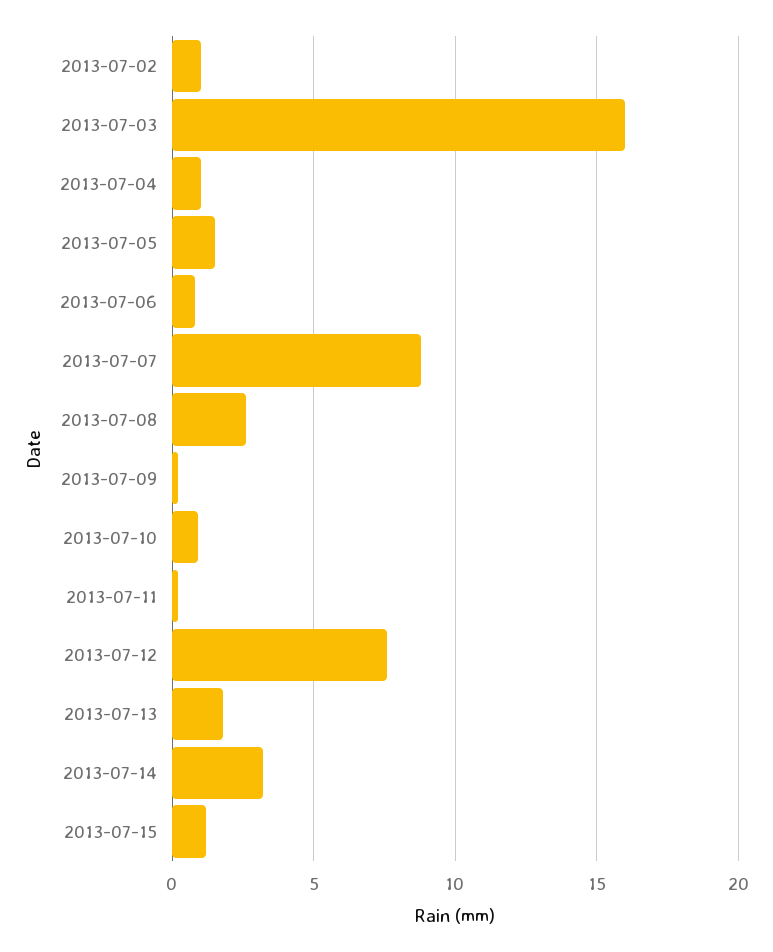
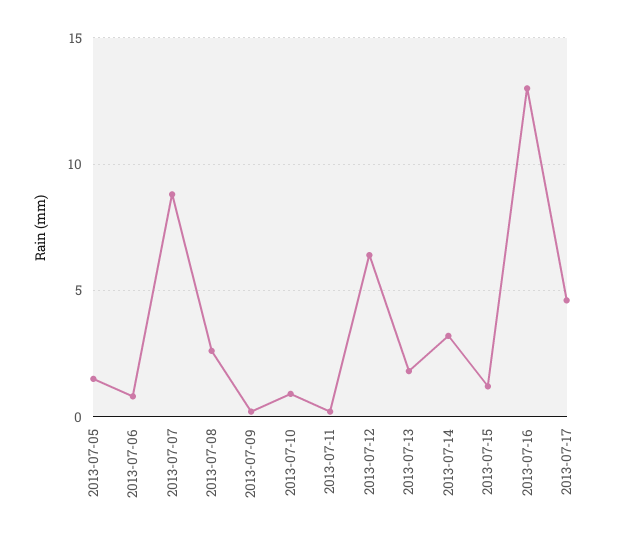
2013-07-02: 1 -> none
2013-07-03: 16 -> none
2013-07-04: 1 -> none
2013-07-12: 7.5 -> 6.5
2013-07-16: none -> 13
2013-07-17: none -> 4.5

